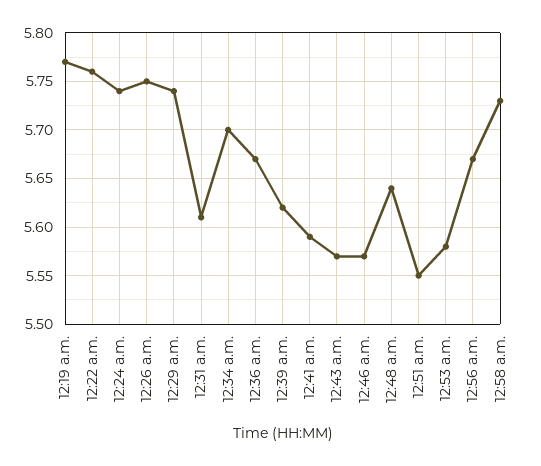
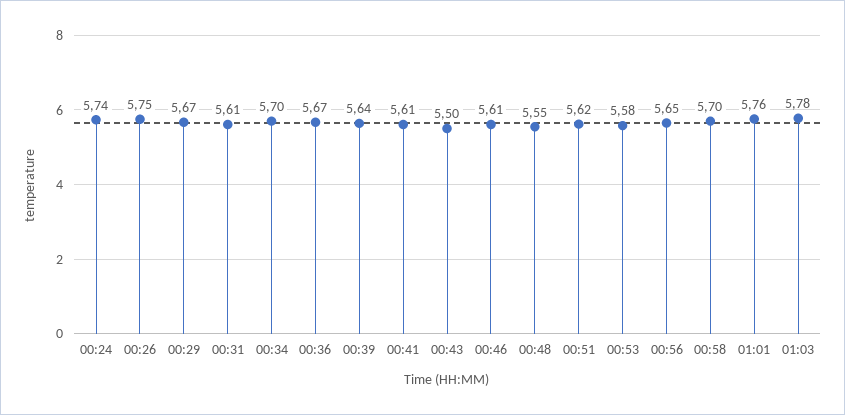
12:19 a.m.: 5.77 -> none
12:22 a.m.: 5.76 -> none
12:29 a.m.: 5.74 -> 5.67
12:39 a.m.: 5.62 -> 5.64
12:41 a.m.: 5.59 -> 5.61
12:43 a.m.: 5.57 -> 5.5
12:46 a.m.: 5.57 -> 5.61
12:48 a.m.: 5.64 -> 5.55
12:51 a.m.: 5.55 -> 5.62
12:56 a.m.: 5.67 -> 5.65
12:58 a.m.: 5.73 -> 5.7
01:01: none -> 5.76
01:03: none -> 5.78

